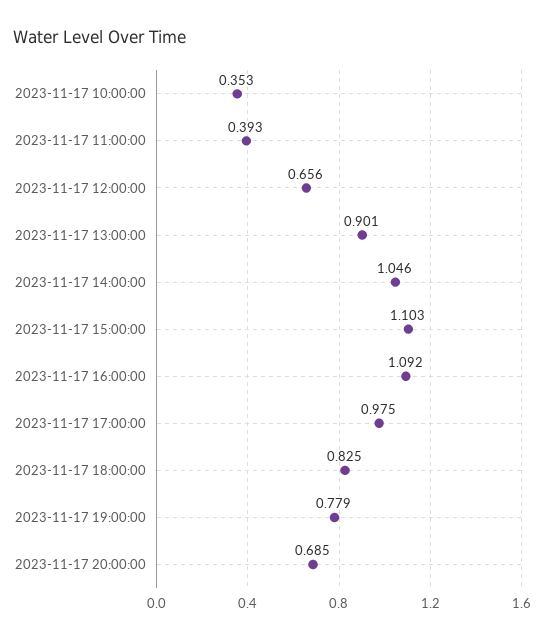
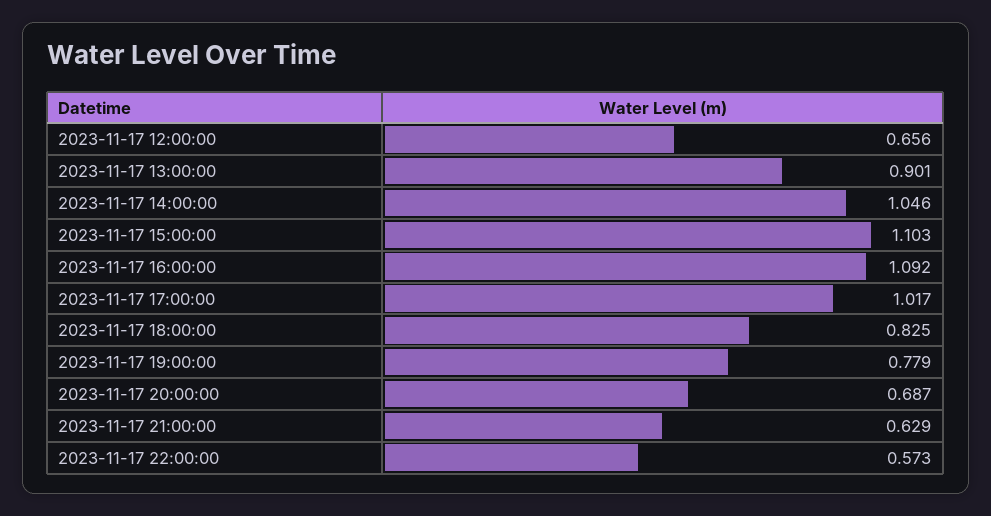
2023-11-17 10:00:00: 0.353 -> none
2023-11-17 11:00:00: 0.393 -> none
2023-11-17 17:00:00: 0.975 -> 1.017
2023-11-17 20:00:00: 0.685 -> 0.687
2023-11-17 21:00:00: none -> 0.629
2023-11-17 22:00:00: none -> 0.573

